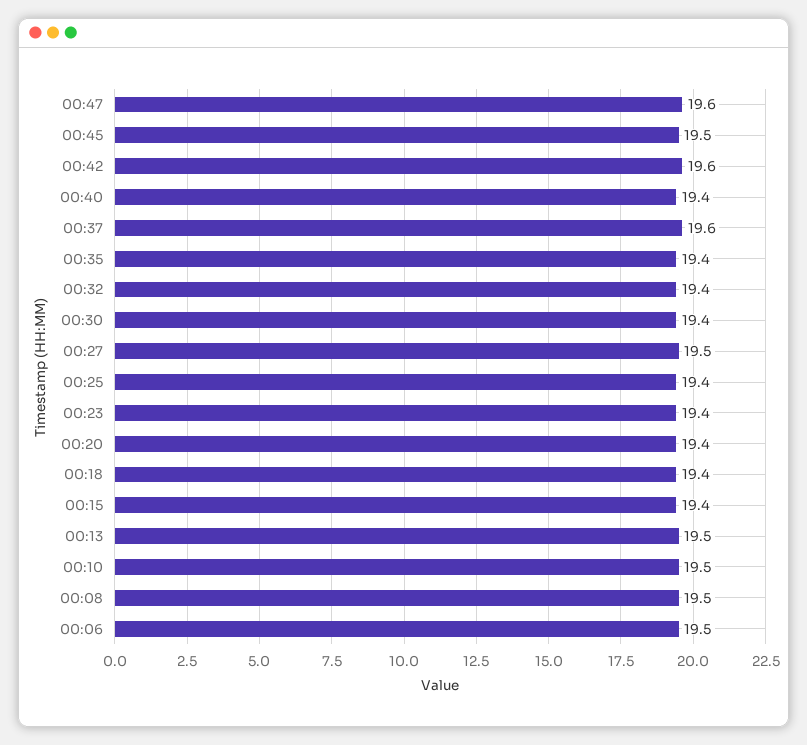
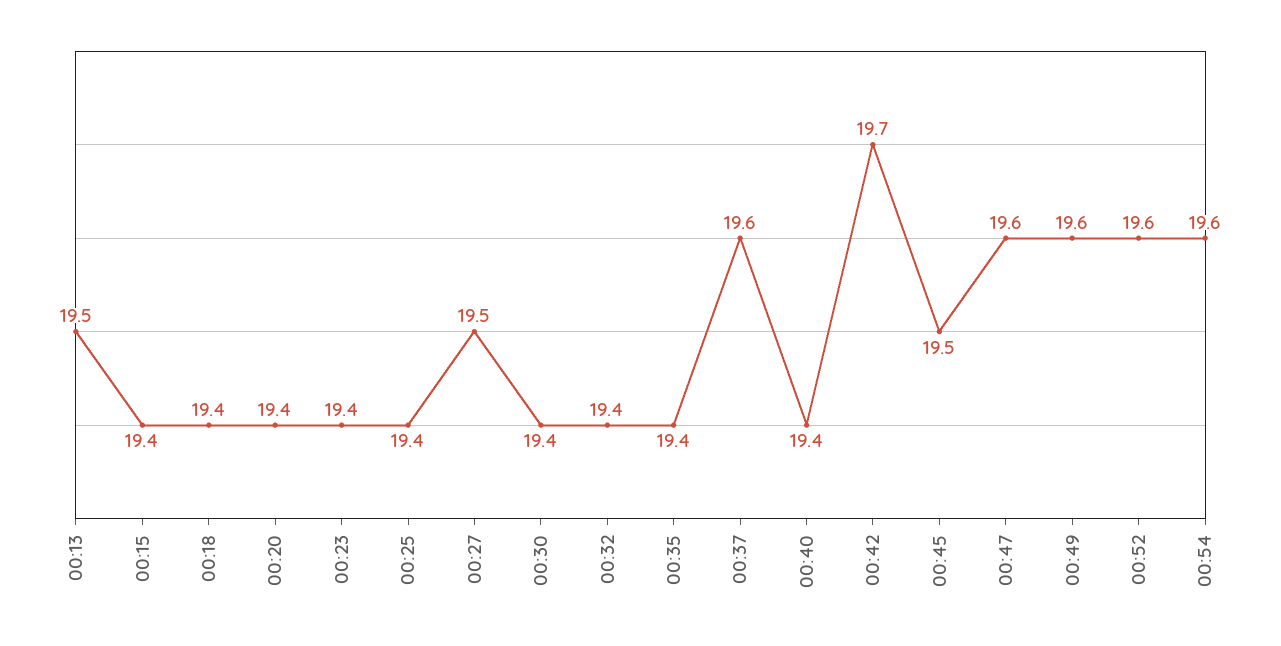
00:42: 19.6 -> 19.7
00:10: 19.5 -> none
00:08: 19.5 -> none
00:06: 19.5 -> none
00:49: none -> 19.6
00:52: none -> 19.6
00:54: none -> 19.6

